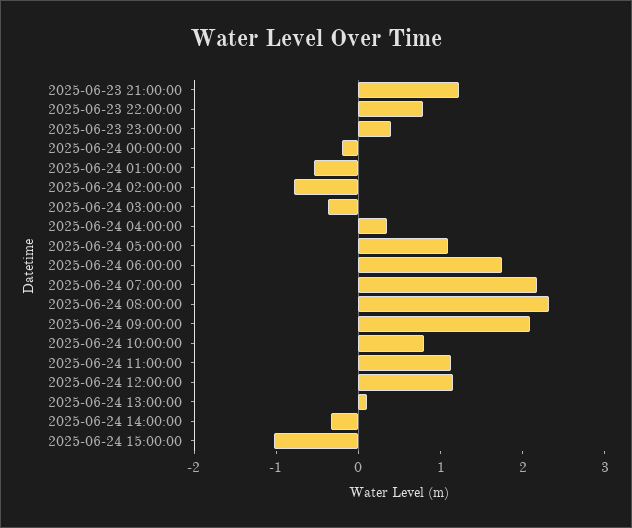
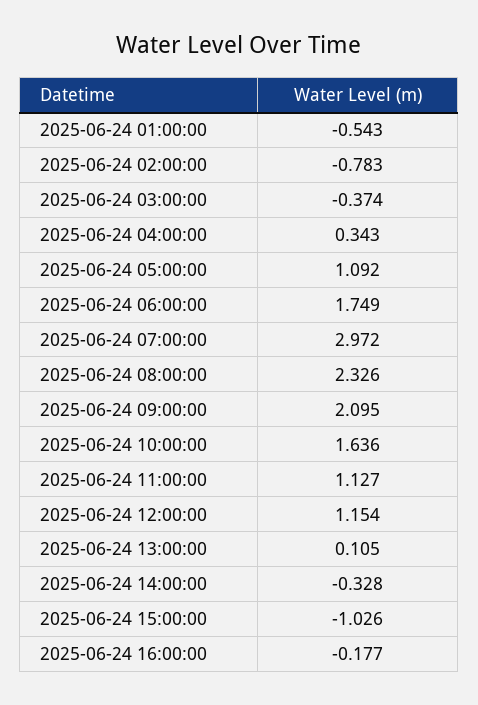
2025-06-23 21:00:00: 1.2 -> none
2025-06-23 22:00:00: 0.8 -> none
2025-06-23 23:00:00: 0.4 -> none
2025-06-24 00:00:00: -0.2 -> none
2025-06-24 07:00:00: 2.2 -> 2.972
2025-06-24 10:00:00: 0.8 -> 1.636
2025-06-24 16:00:00: none -> -0.177

